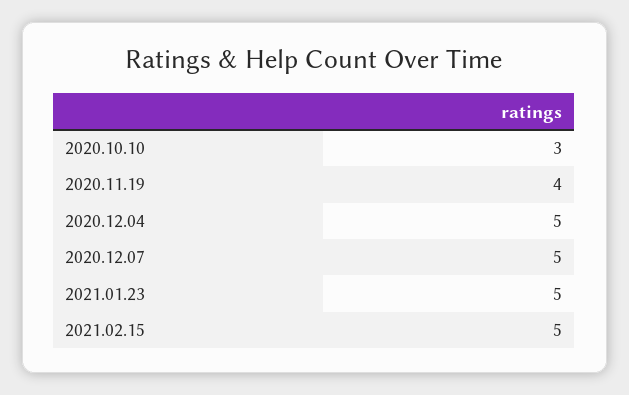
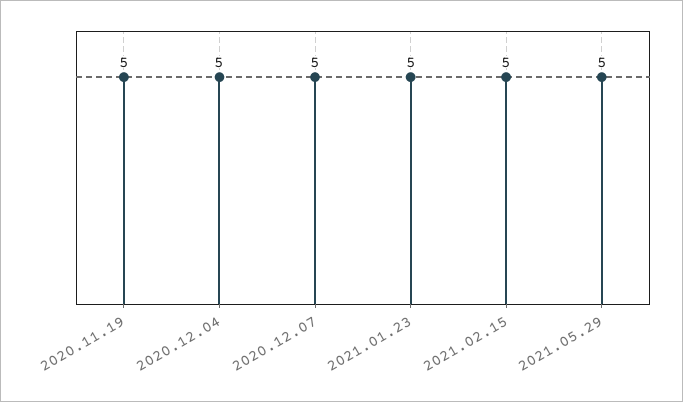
2020.10.10: 3 -> none
2020.11.19: 4 -> 5
2021.05.29: none -> 5

